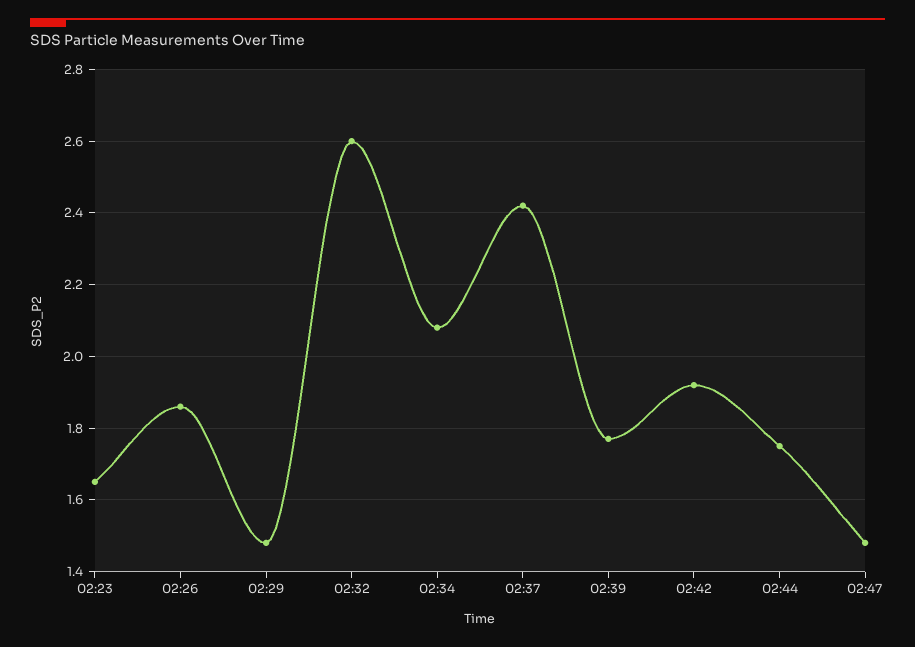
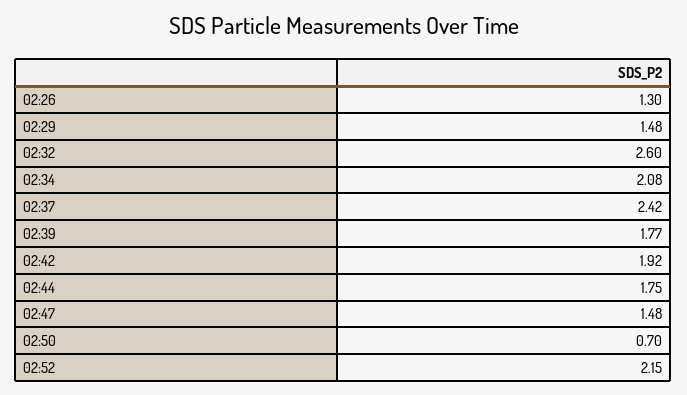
02:23: 1.65 -> none
02:26: 1.85 -> 1.3
02:50: none -> 0.7
02:52: none -> 2.15

